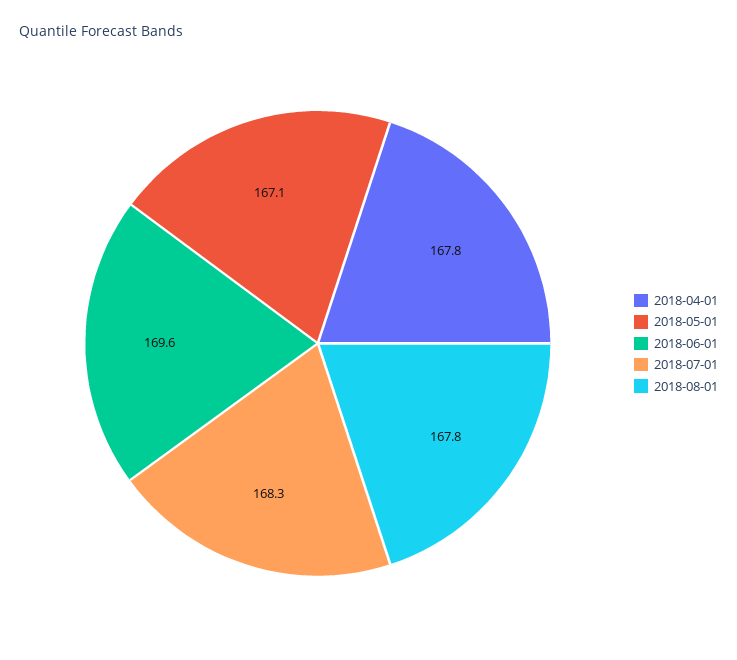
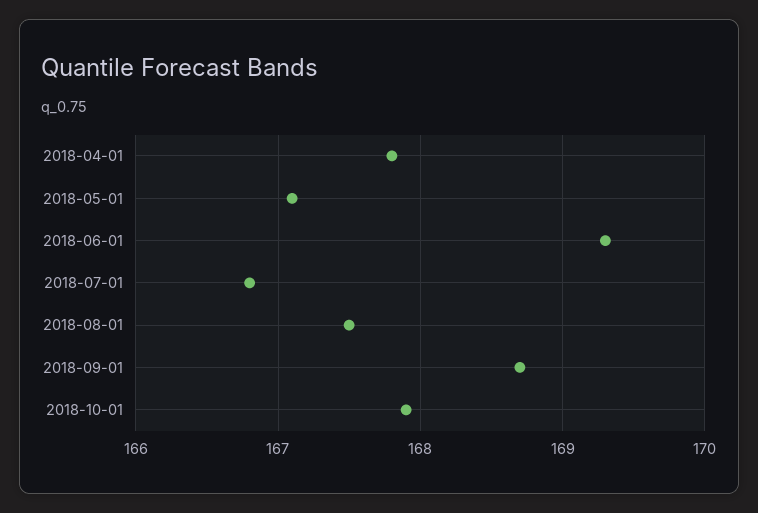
2018-06-01: 169.6 -> 169.3
2018-07-01: 168.3 -> 166.8
2018-08-01: 167.8 -> 167.5
2018-09-01: none -> 168.7
2018-10-01: none -> 167.9

